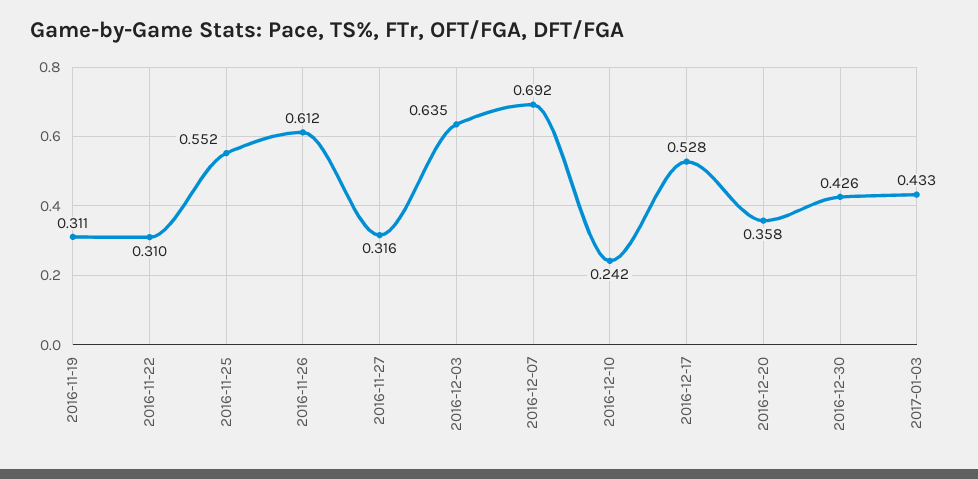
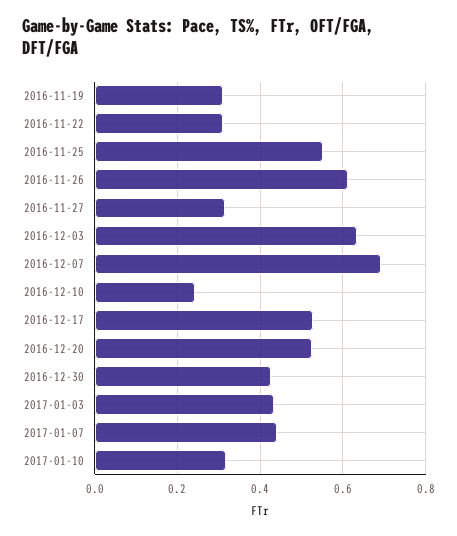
2016-12-20: 0.358 -> 0.52
2017-01-07: none -> 0.44
2017-01-10: none -> 0.32

